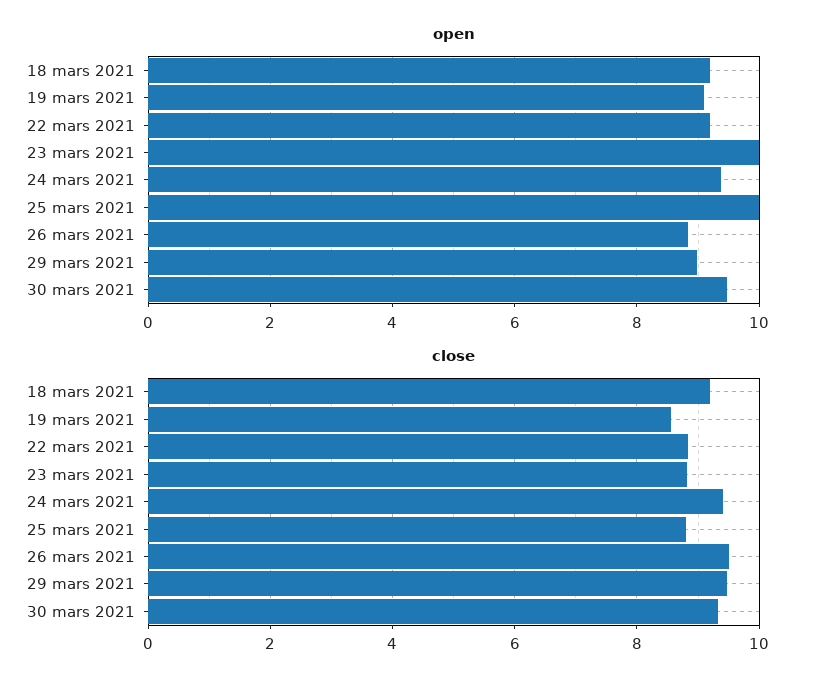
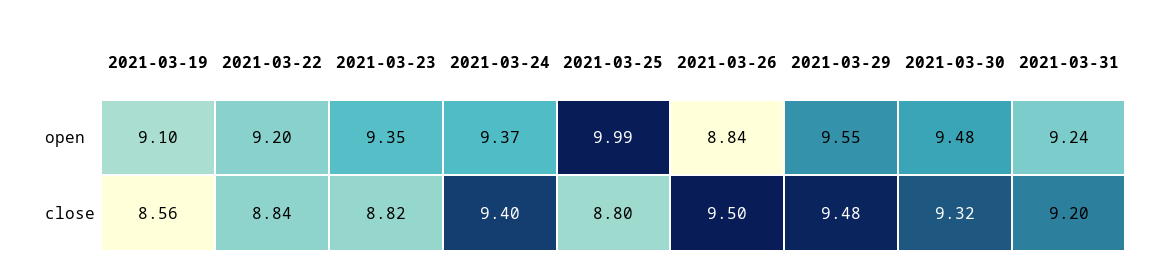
open, 18 mars 2021: 9.2 -> none
open, 23 mars 2021: 10 -> 9.35
open, 29 mars 2021: 9 -> 9.55
close, 18 mars 2021: 9.2 -> none
open, 2021-03-31: none -> 9.24
close, 2021-03-31: none -> 9.2

